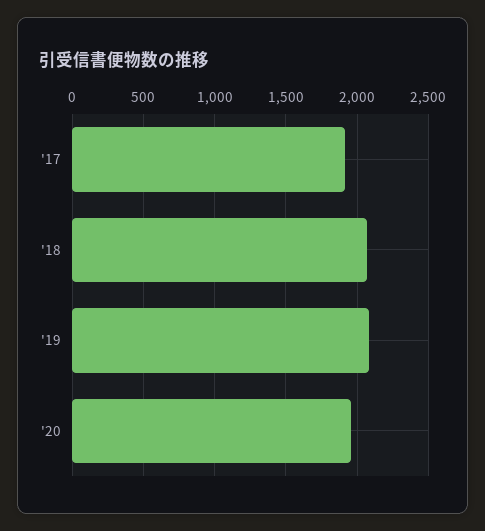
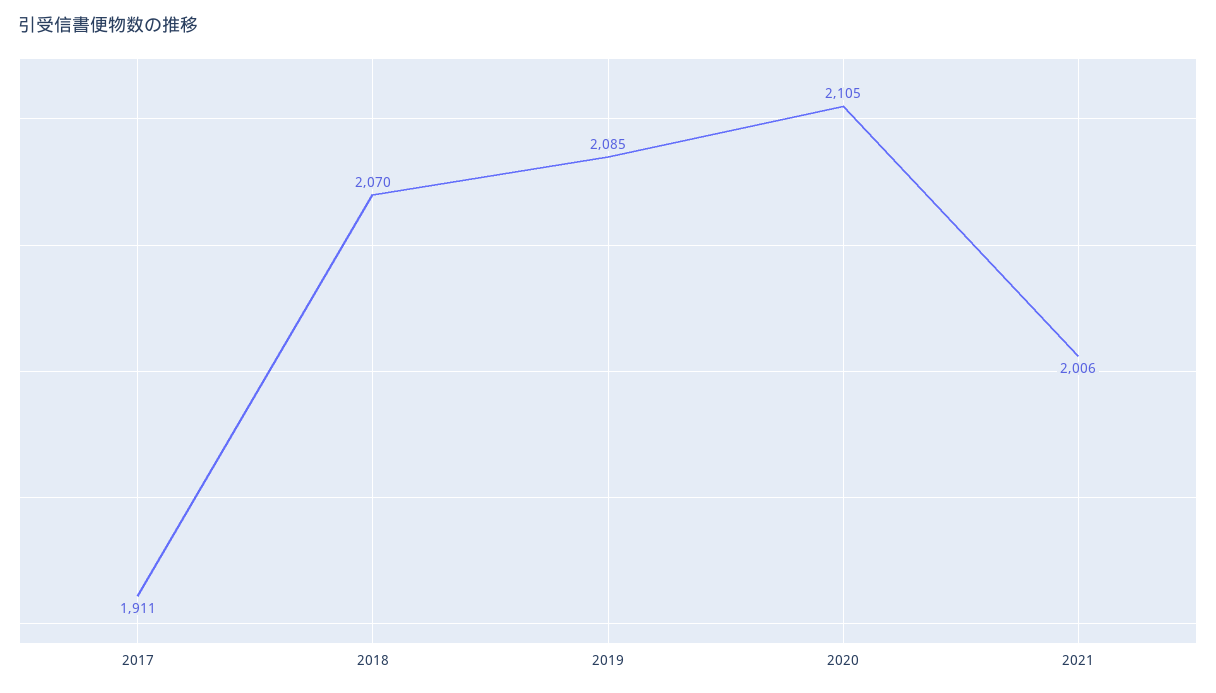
'20: 1950 -> 2105
2021: none -> 2006

